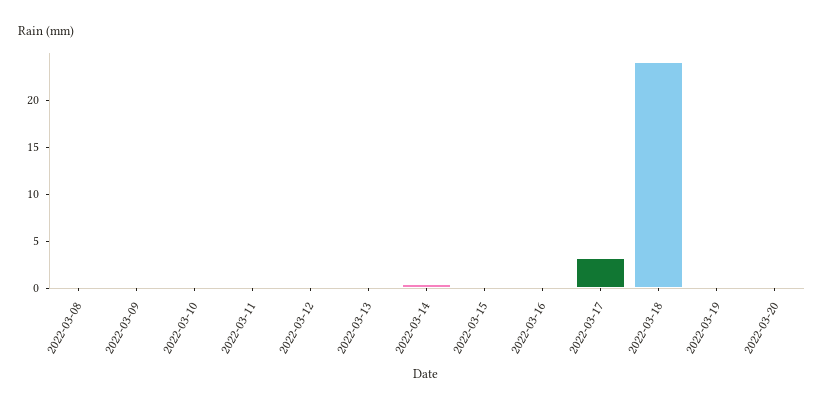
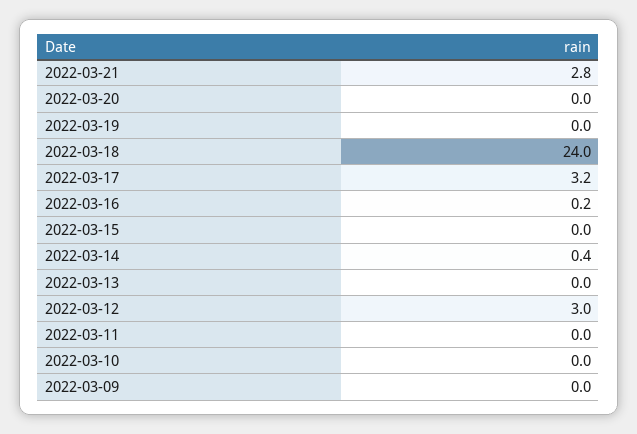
2022-03-08: 0 -> none
2022-03-12: 0 -> 3
2022-03-21: none -> 2.8

